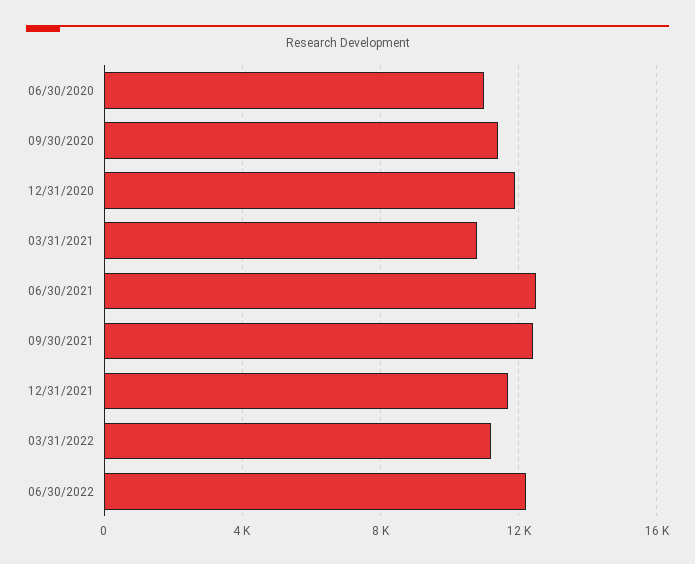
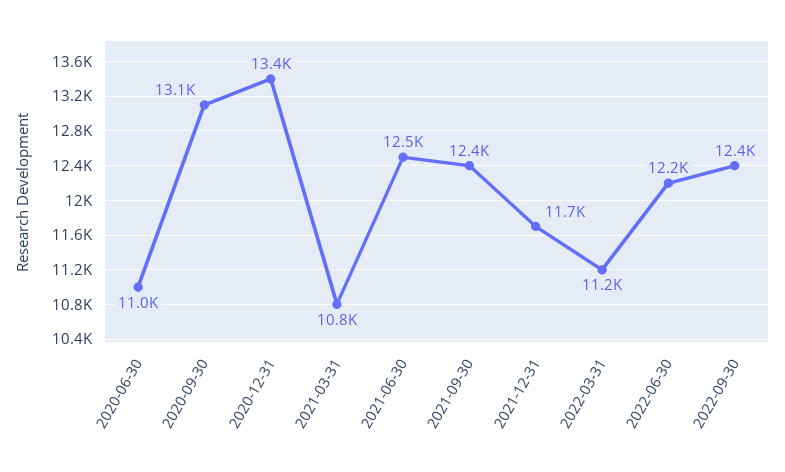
09/30/2020: 11500 -> 13100
12/31/2020: 12000 -> 13400
2022-09-30: none -> 12400

